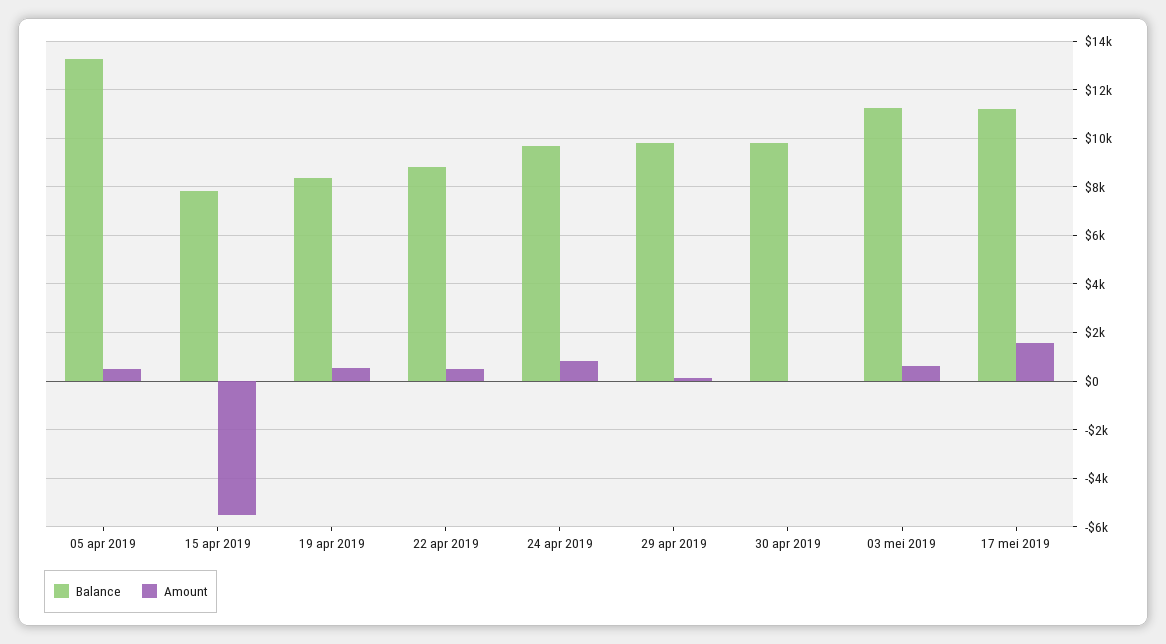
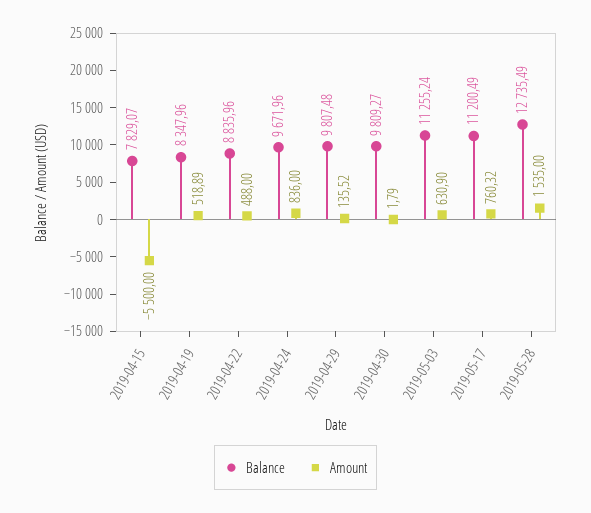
Balance, 05 apr 2019: 13250 -> none
Amount, 05 apr 2019: 500 -> none
Amount, 17 mei 2019: 1500 -> 760.32
Balance, 2019-05-28: none -> 12735.49
Amount, 2019-05-28: none -> 1535

